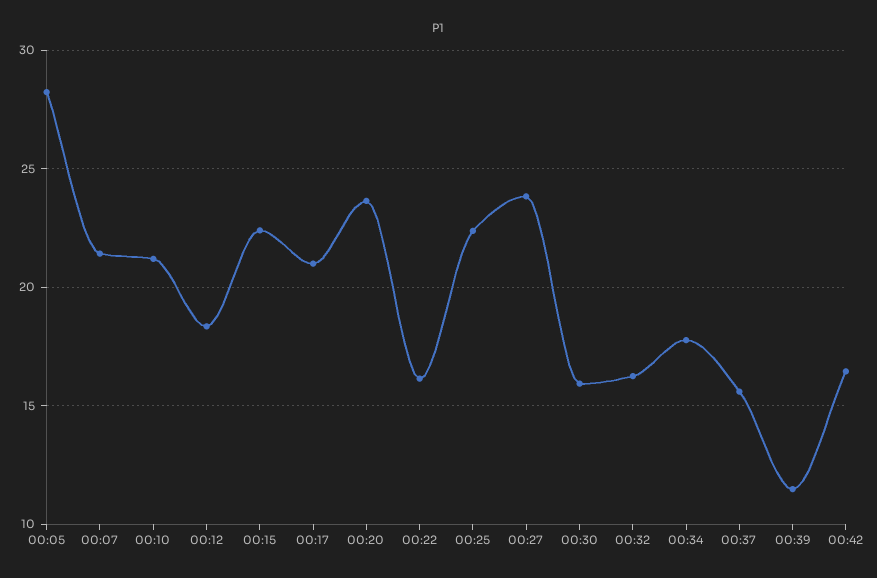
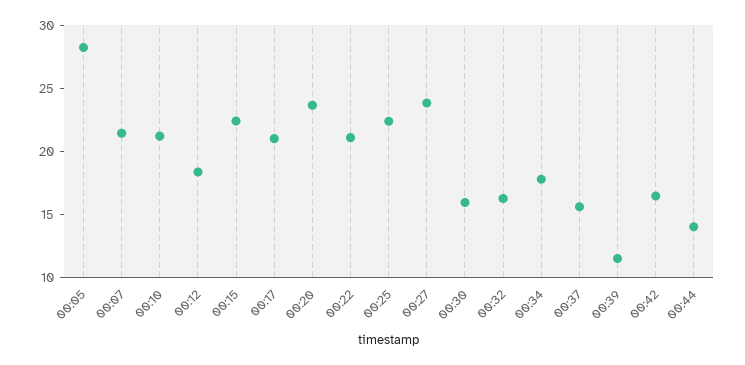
00:22: 16 -> 21
00:44: none -> 14

